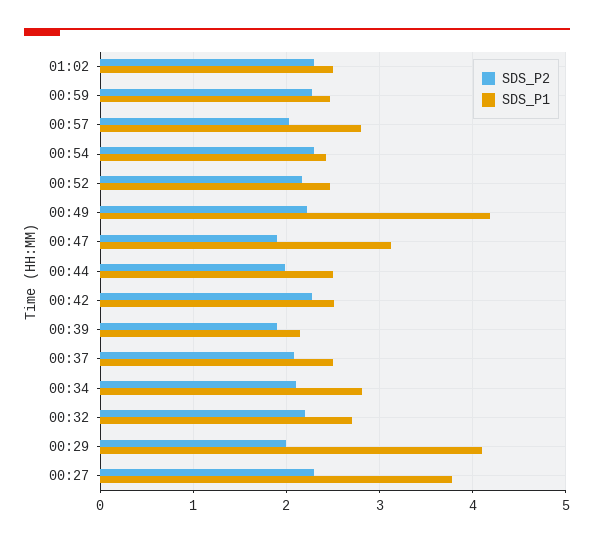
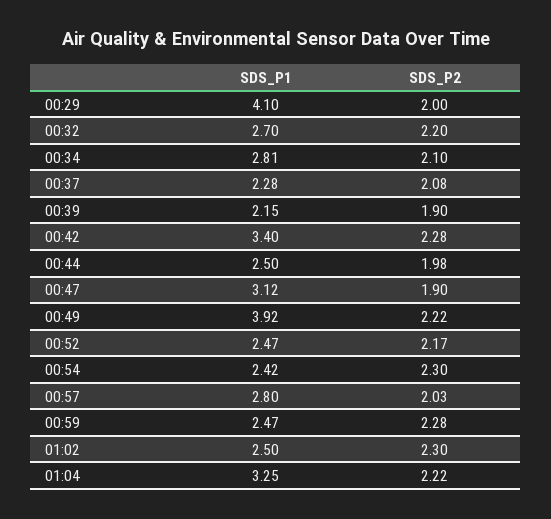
SDS_P1, 00:49: 4.2 -> 3.92
SDS_P1, 00:42: 2.5 -> 3.4
SDS_P1, 00:37: 2.5 -> 2.28
SDS_P2, 00:27: 2.3 -> none
SDS_P1, 00:27: 3.8 -> none
SDS_P1, 01:04: none -> 3.25
SDS_P2, 01:04: none -> 2.22

